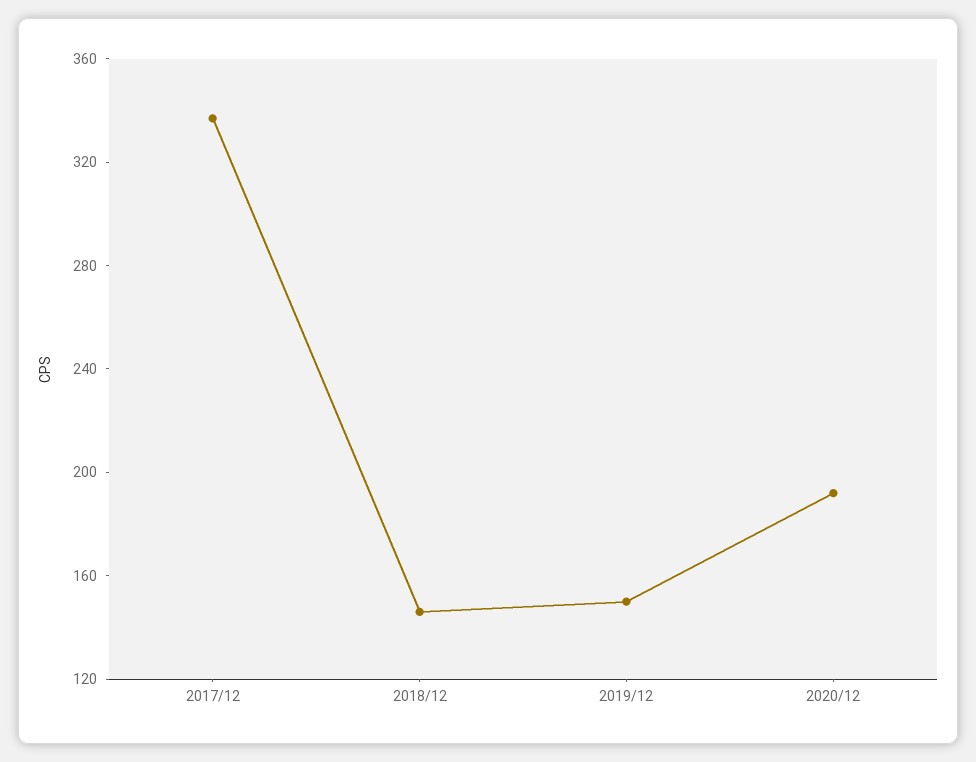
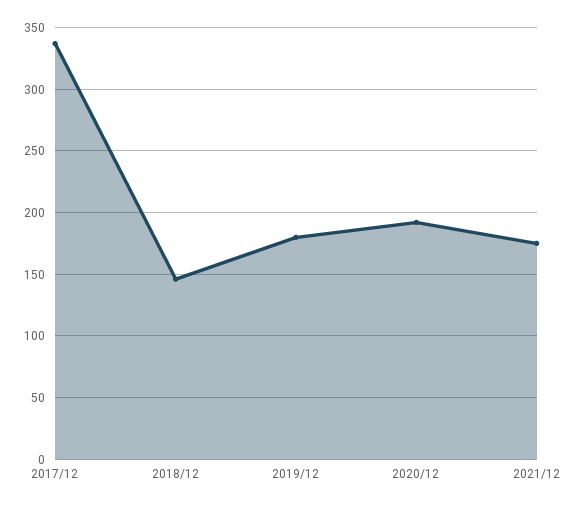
2019/12: 150 -> 180
2021/12: none -> 175

